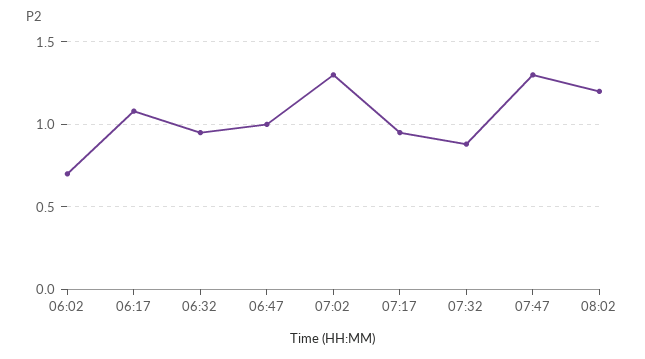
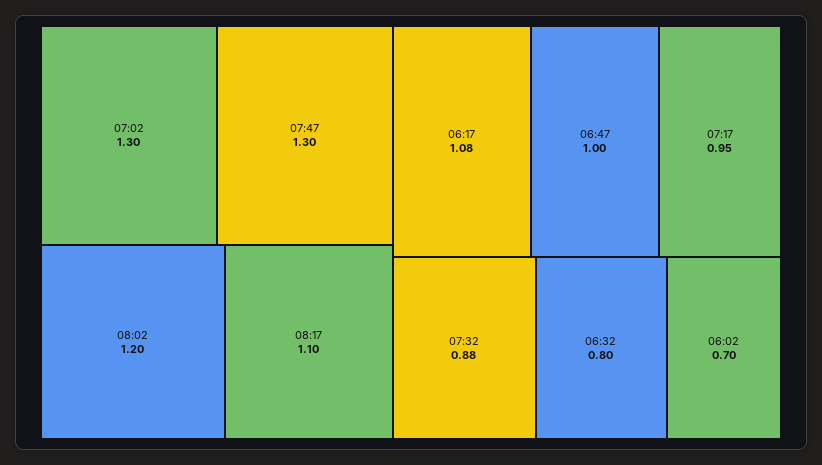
06:32: 0.95 -> 0.8
08:17: none -> 1.1

